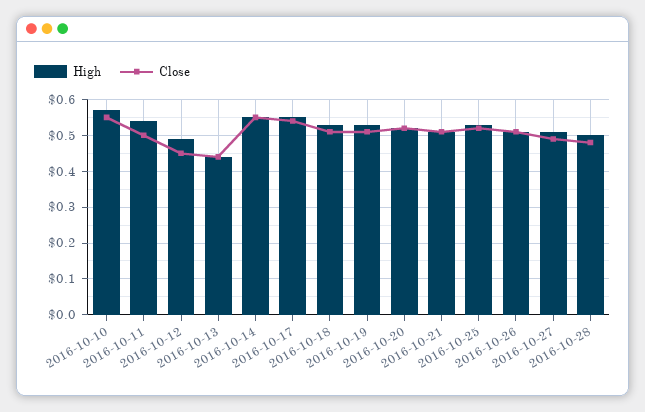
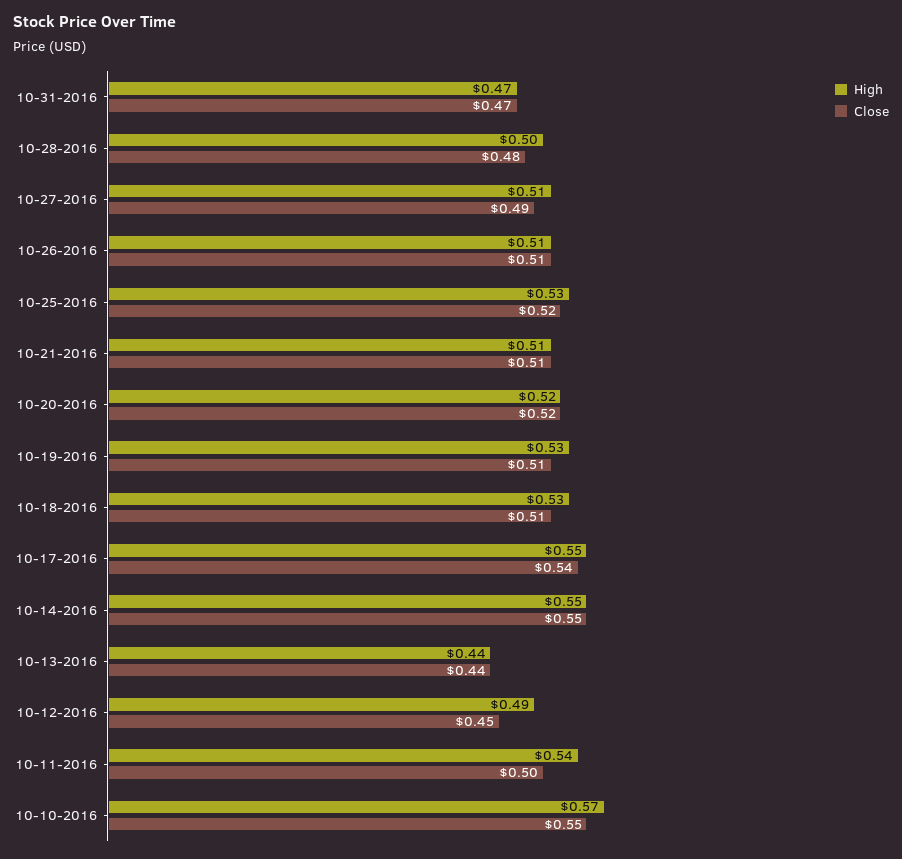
High, 10-31-2016: none -> 0.47
Close, 10-31-2016: none -> 0.47

